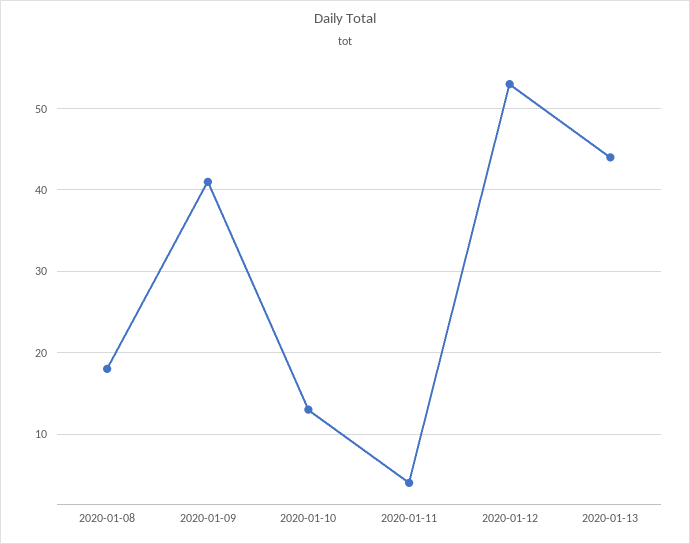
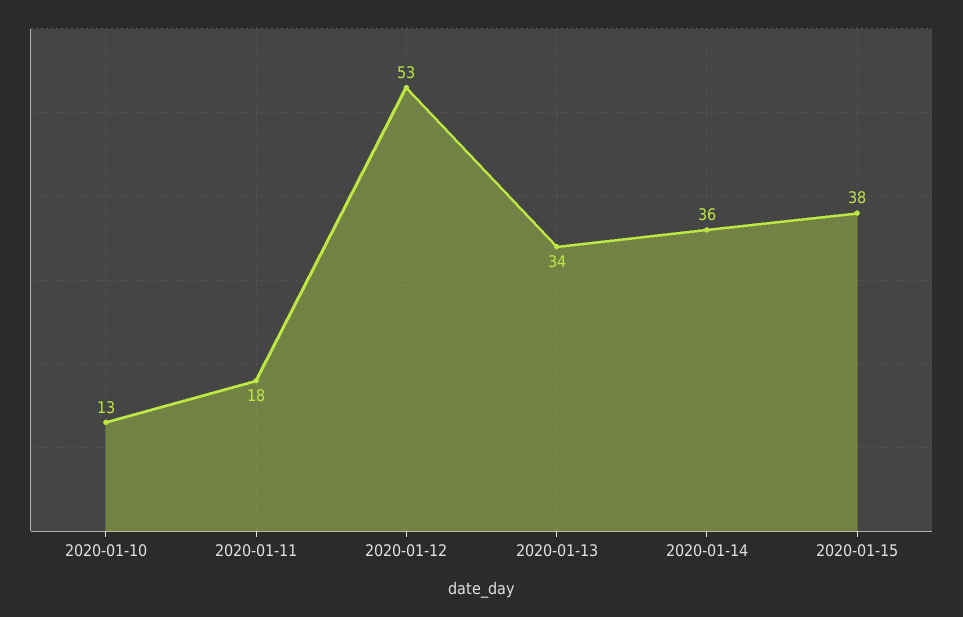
2020-01-08: 18 -> none
2020-01-09: 41 -> none
2020-01-11: 4 -> 18
2020-01-13: 44 -> 34
2020-01-14: none -> 36
2020-01-15: none -> 38

